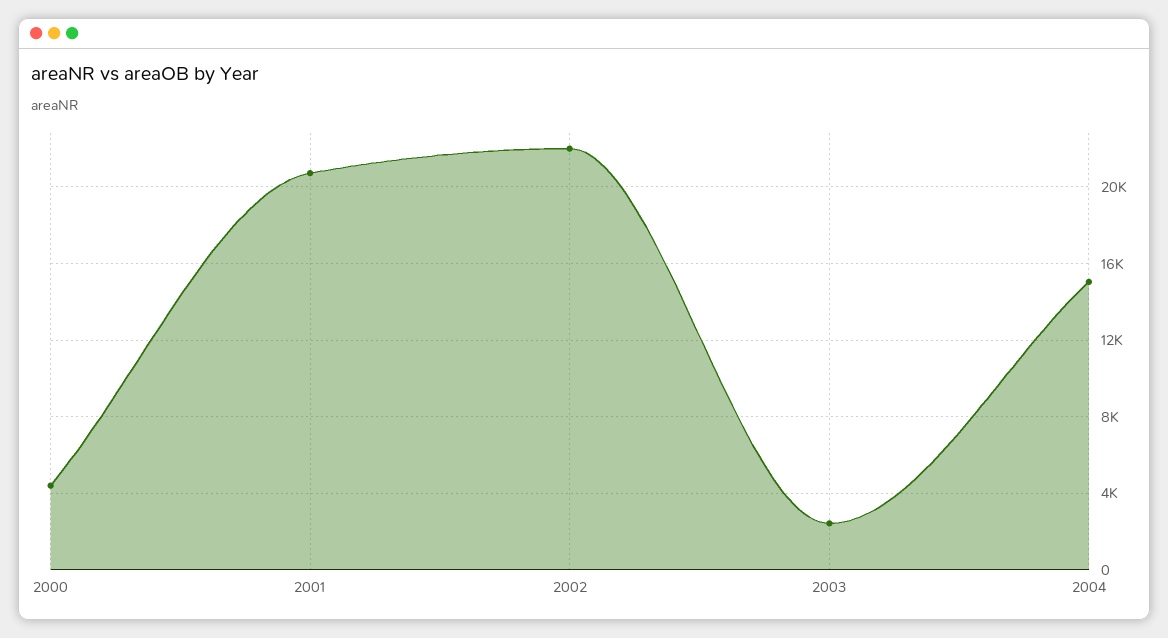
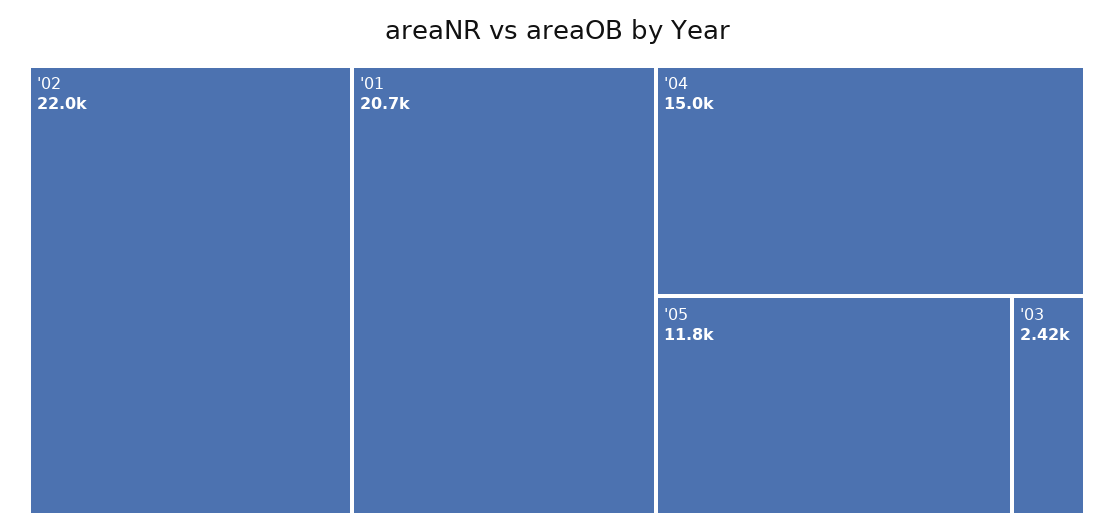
2000: 4500 -> none
'05: none -> 11800

